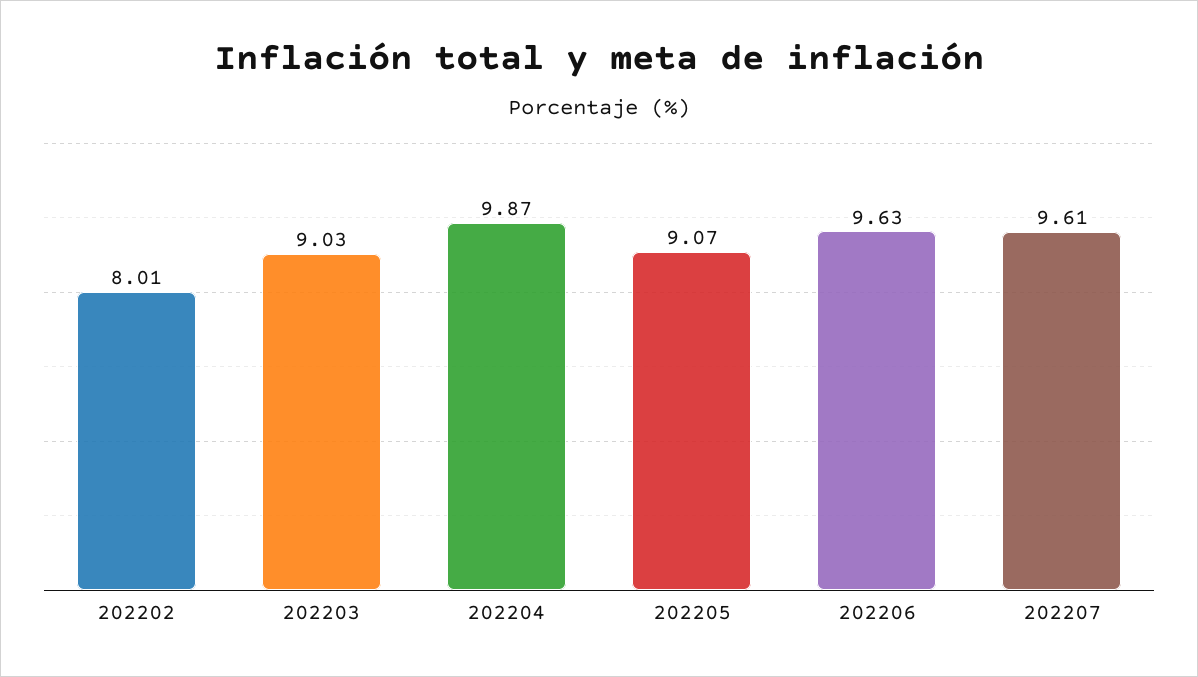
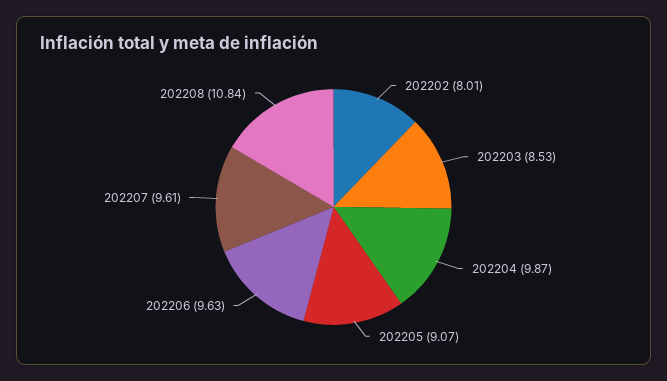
202203: 9.03 -> 8.53
202208: none -> 10.84

